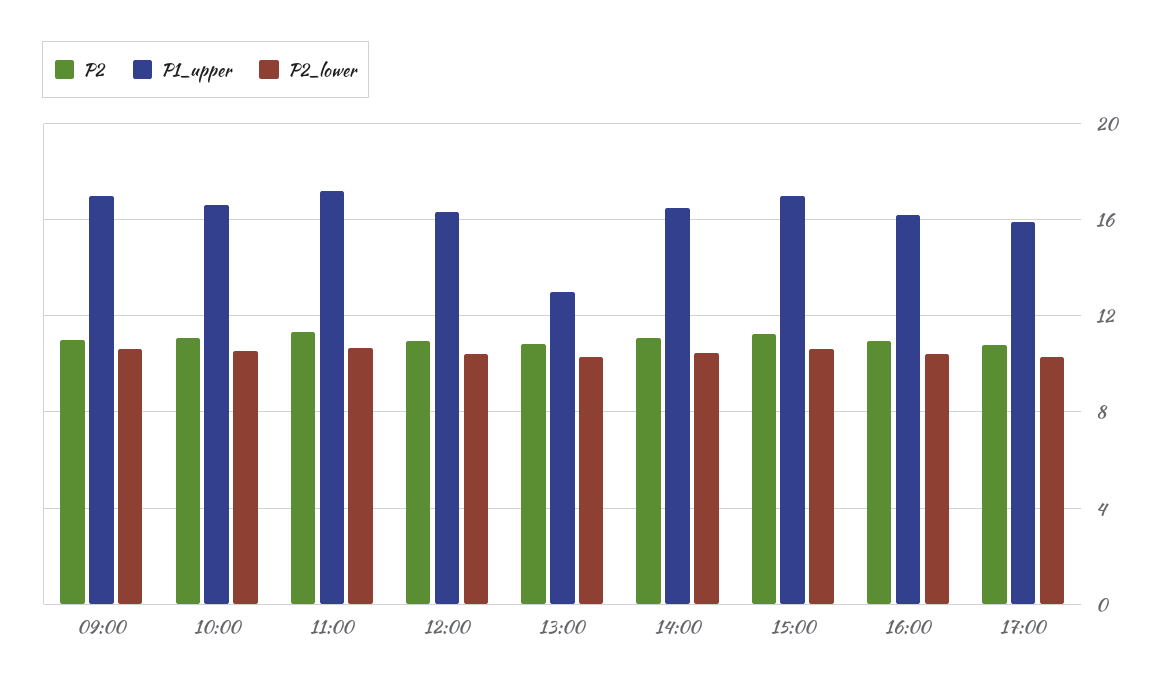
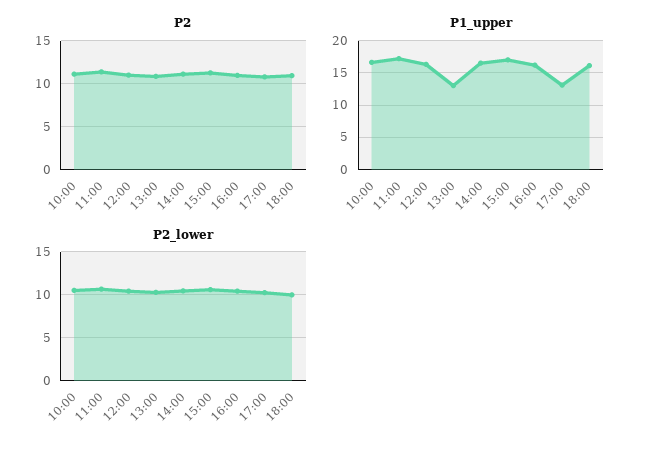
P2, 09:00: 11 -> none
P1_upper, 09:00: 17 -> none
P2_lower, 09:00: 10.5 -> none
P1_upper, 17:00: 16 -> 13
P2, 18:00: none -> 11
P1_upper, 18:00: none -> 16
P2_lower, 18:00: none -> 10

